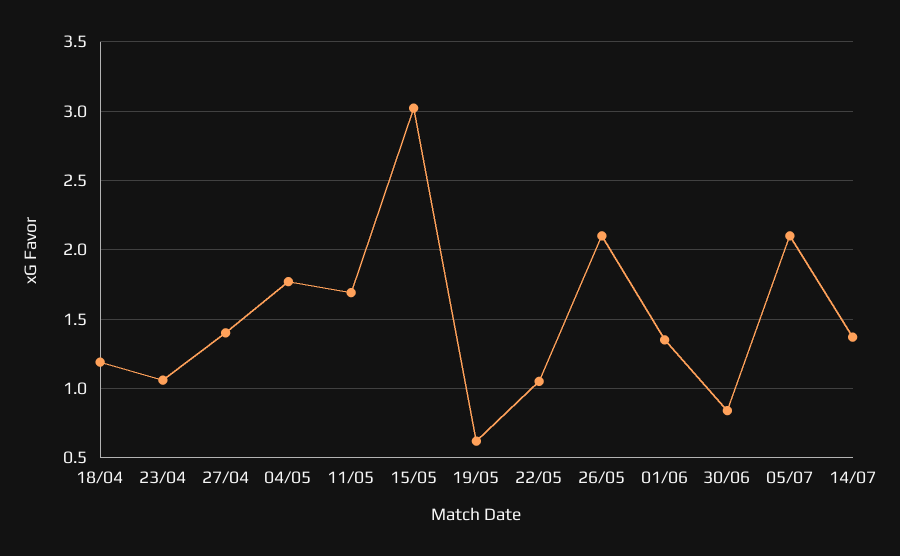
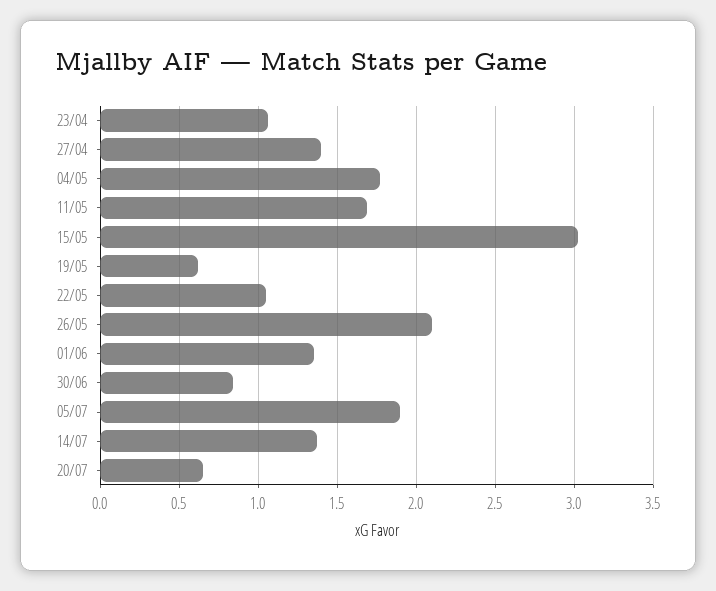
18/04: 1.2 -> none
05/07: 2.1 -> 1.9
20/07: none -> 0.65

